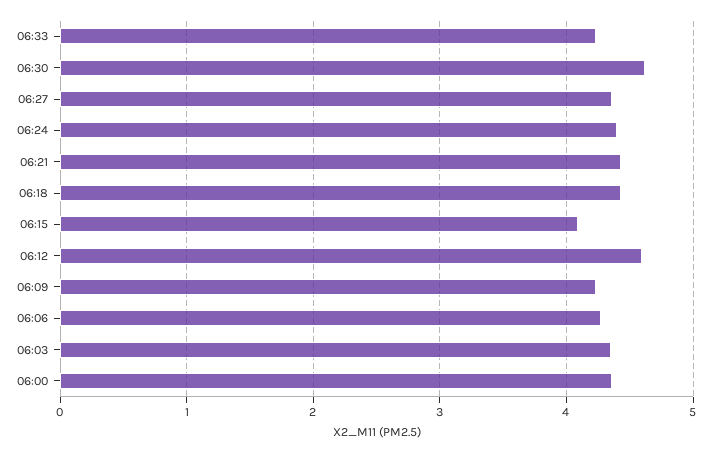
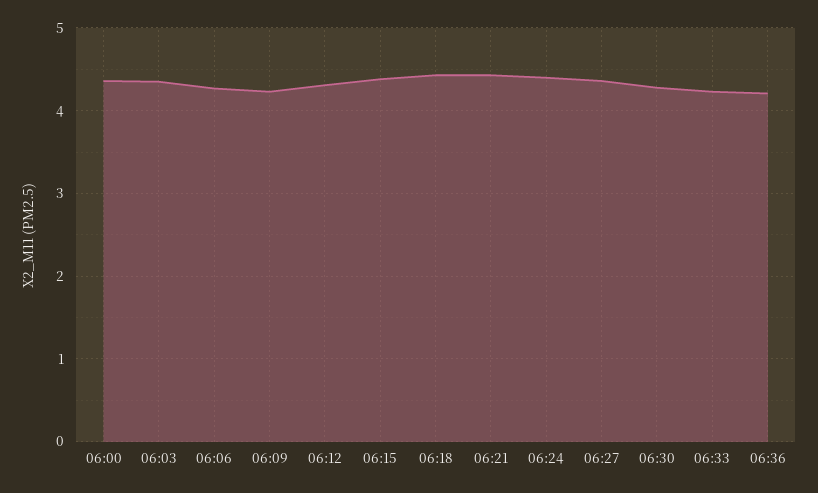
06:30: 4.6 -> 4.3
06:15: 4.1 -> 4.4
06:12: 4.6 -> 4.3
06:36: none -> 4.2

